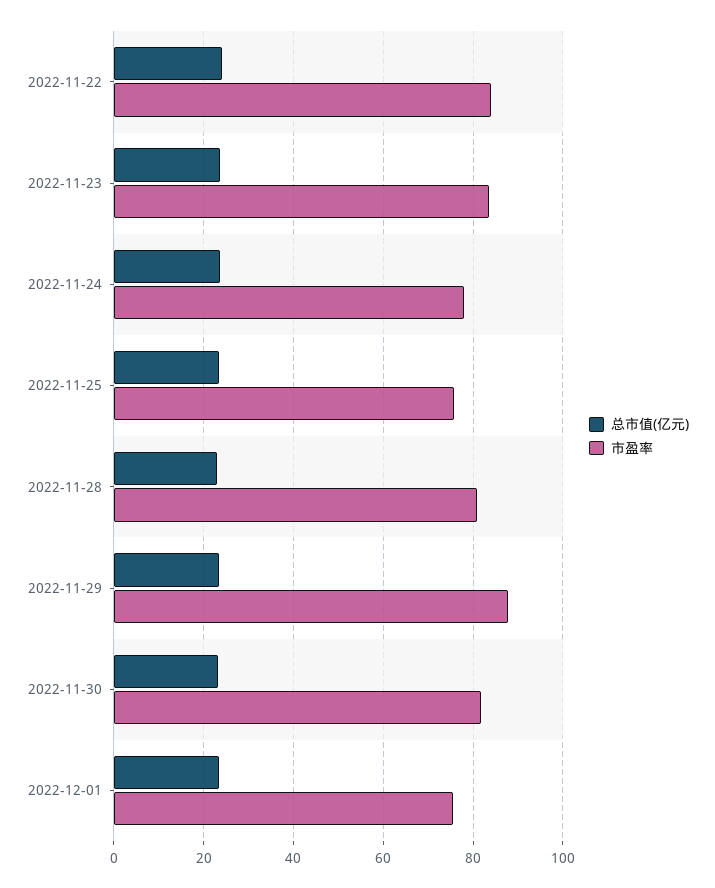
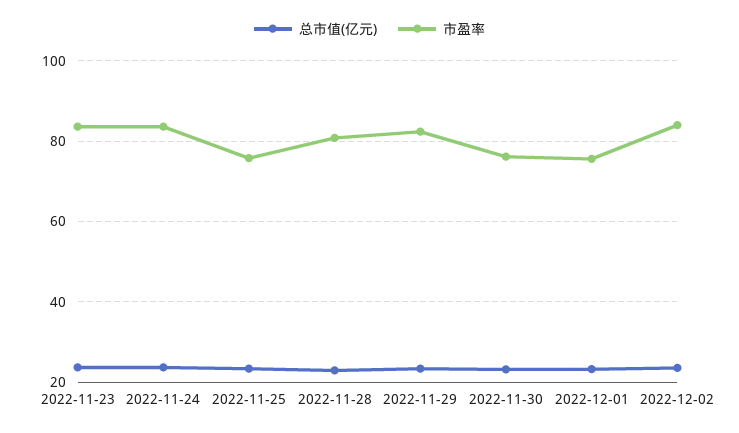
总市值(亿元), 2022-11-22: 24 -> none
市盈率, 2022-11-22: 84 -> none
市盈率, 2022-11-24: 78 -> 84
市盈率, 2022-11-29: 88 -> 82
市盈率, 2022-11-30: 82 -> 76
总市值(亿元), 2022-12-02: none -> 24
市盈率, 2022-12-02: none -> 84

